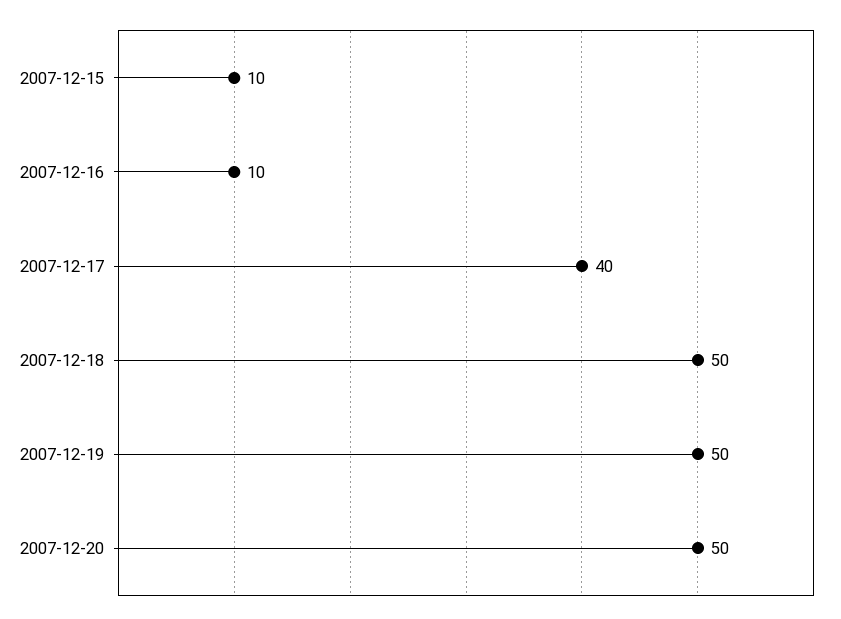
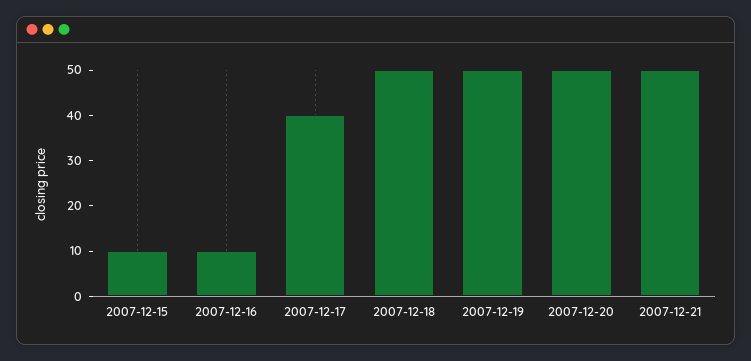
2007-12-21: none -> 50

